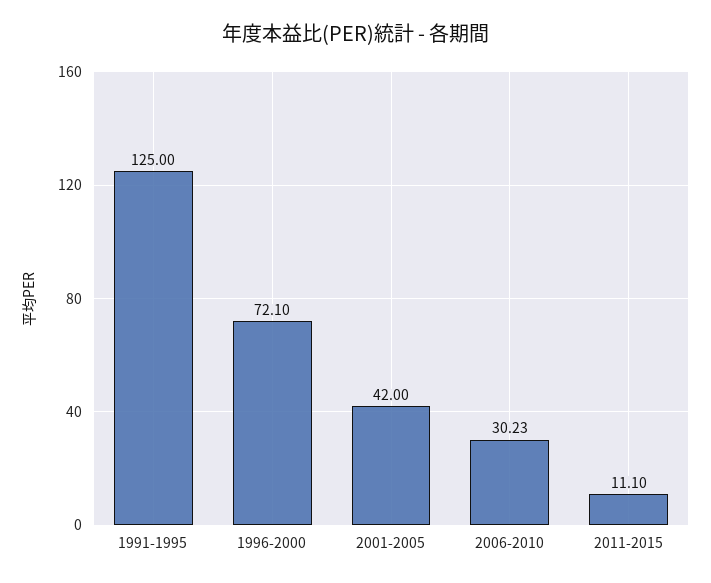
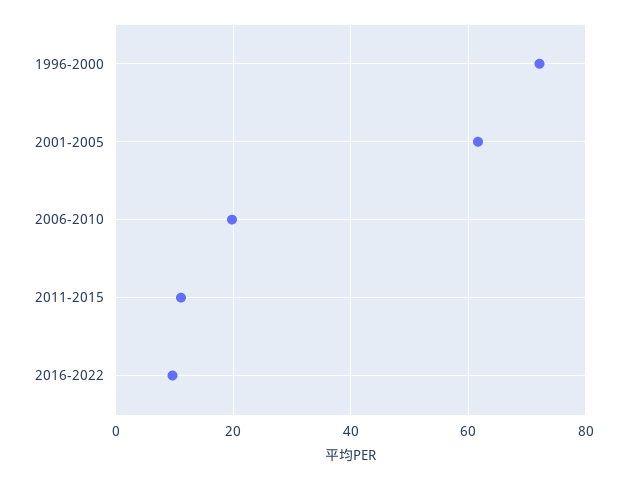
1991-1995: 125 -> none
2001-2005: 42 -> 62
2006-2010: 30.23 -> 20
2016-2022: none -> 10

